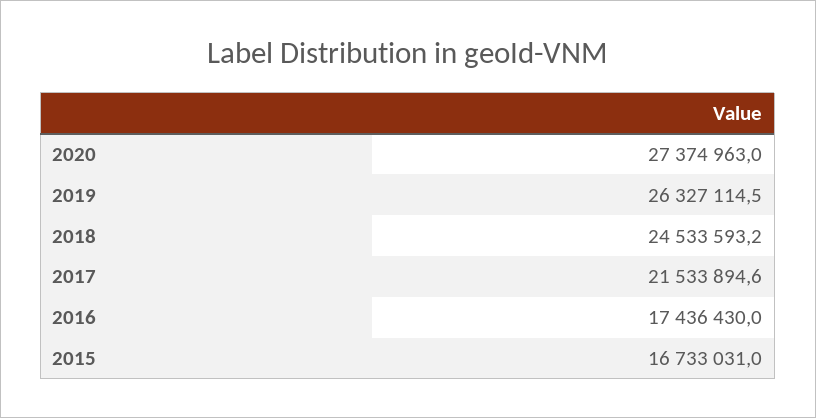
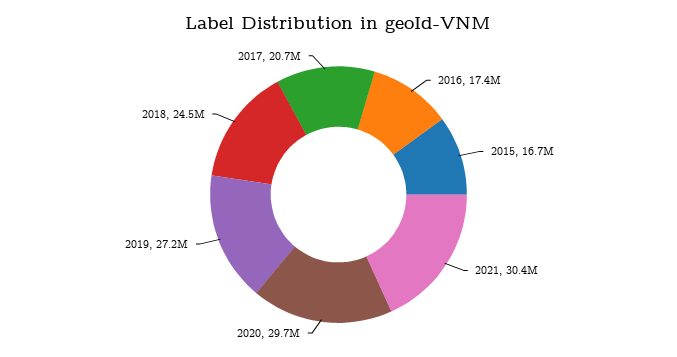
2020: 27374963 -> 29700000
2019: 26327114.5 -> 27200000
2017: 21533894.6 -> 20700000
2021: none -> 30400000

